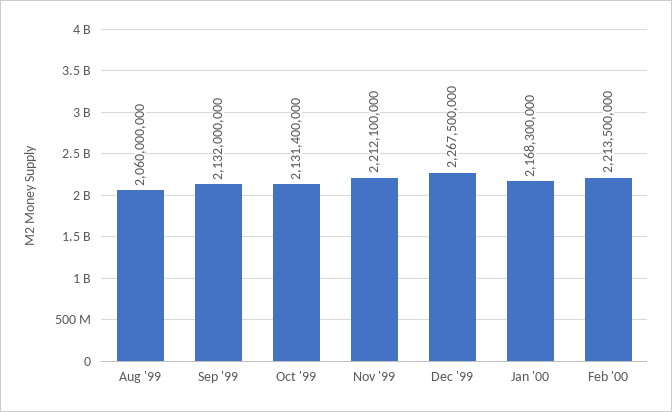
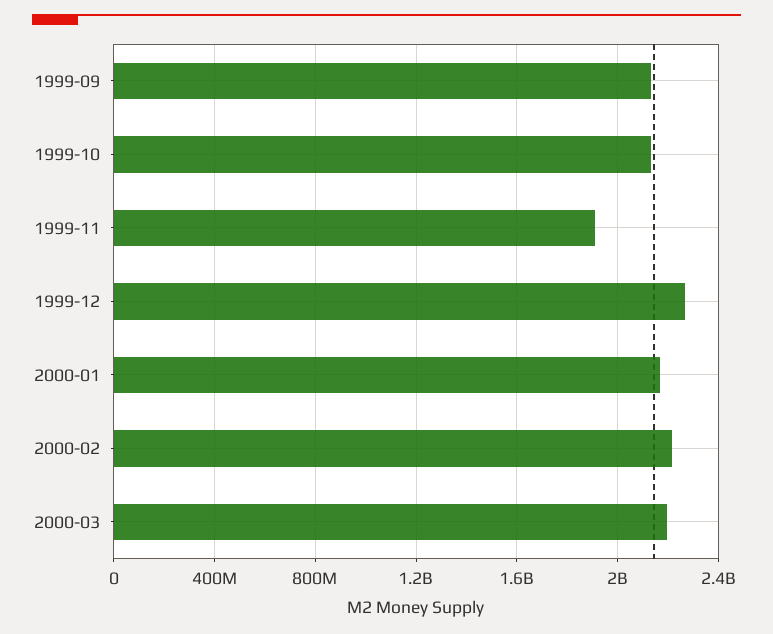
Aug '99: 2060000000 -> none
Nov '99: 2212100000 -> 1900000000
2000-03: none -> 2200000000

